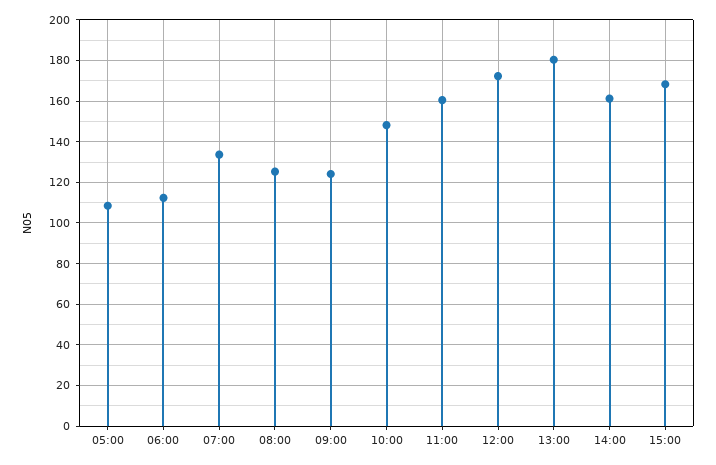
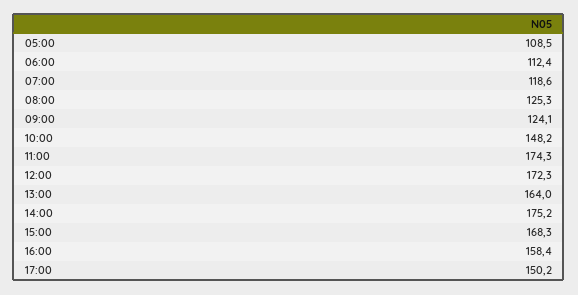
07:00: 135 -> 118.6
11:00: 160 -> 174.3
13:00: 180 -> 164
14:00: 160 -> 175.2
16:00: none -> 158.4
17:00: none -> 150.2

